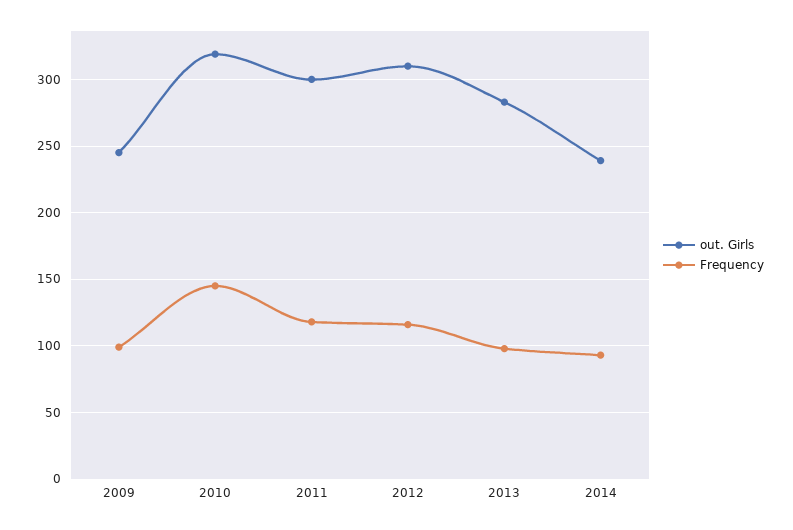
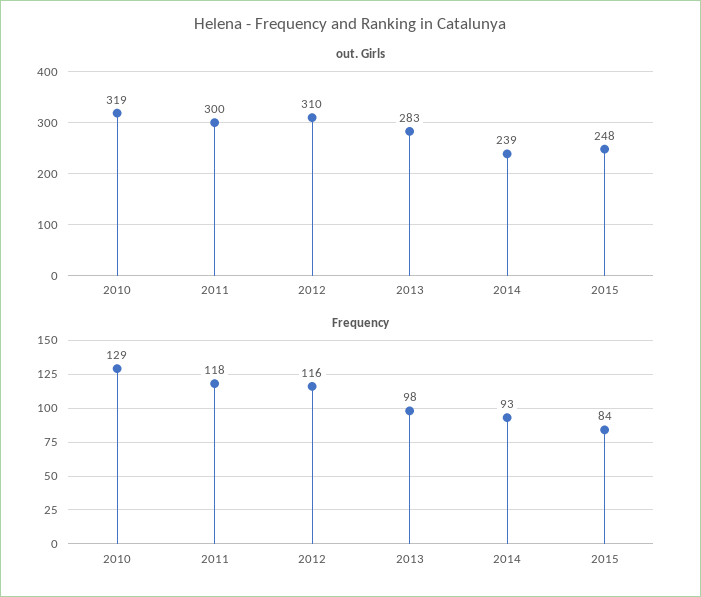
out. Girls, 2009: 245 -> none
Frequency, 2009: 100 -> none
Frequency, 2010: 145 -> 129
out. Girls, 2015: none -> 248
Frequency, 2015: none -> 84

